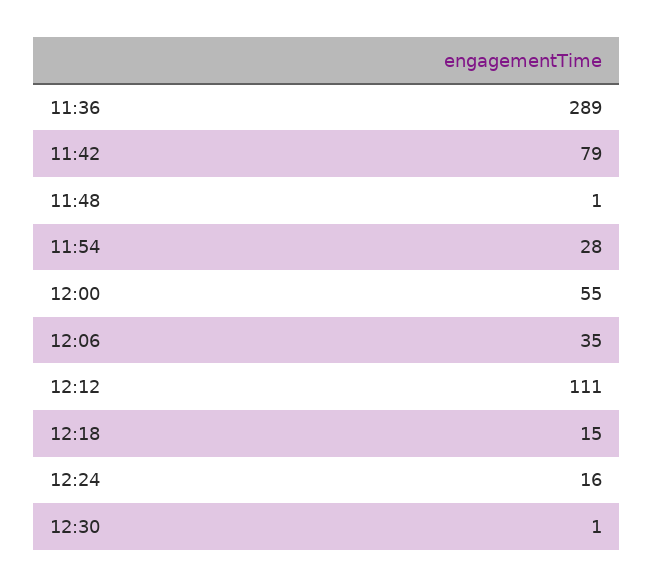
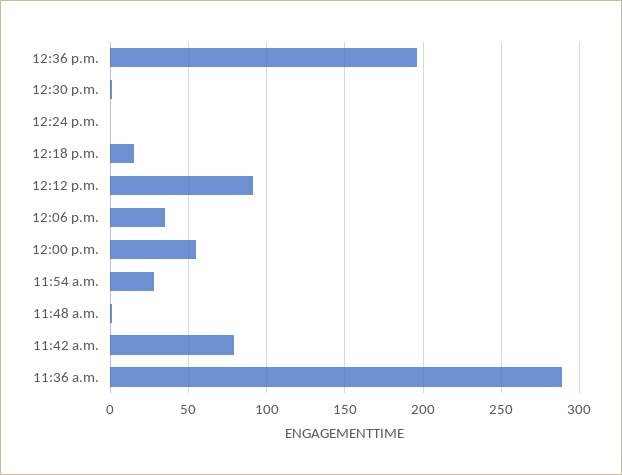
12:12: 111 -> 90
12:24: 16 -> 0
12:36 p.m.: none -> 195

